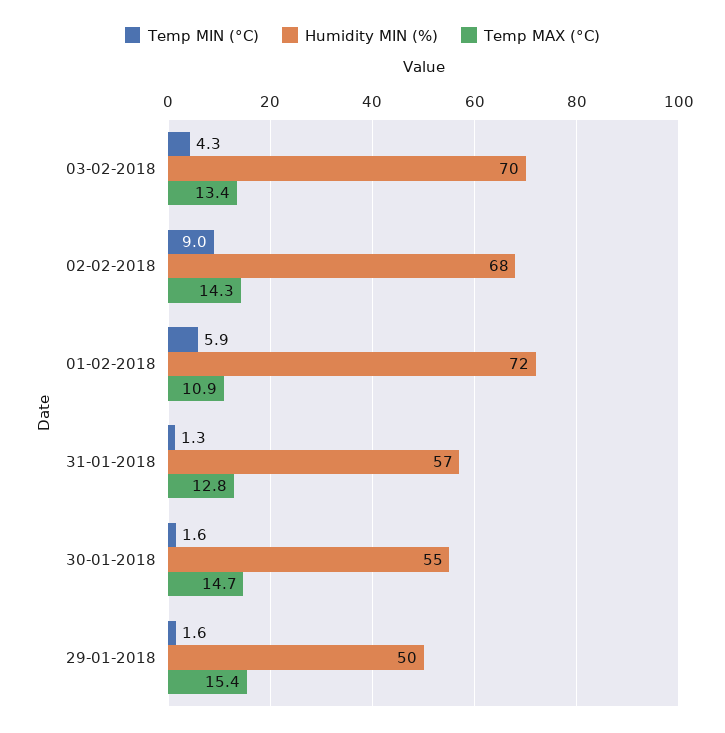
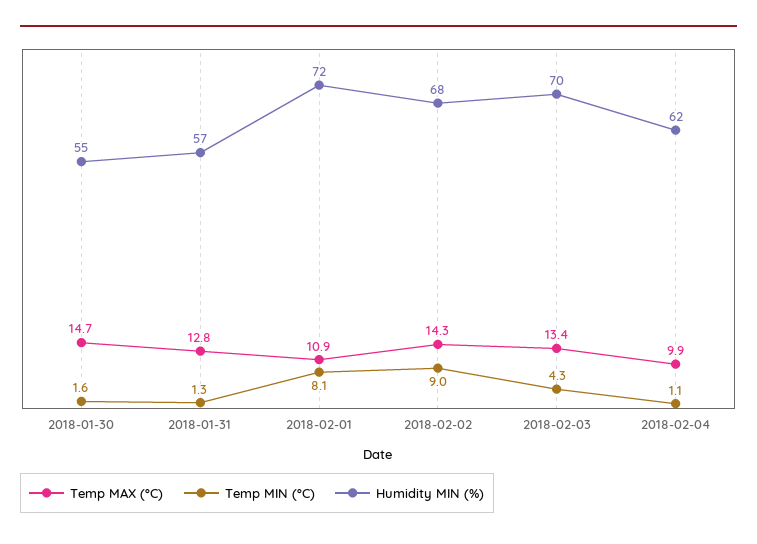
Temp MIN (°C), 01-02-2018: 5.9 -> 8.1
Temp MIN (°C), 29-01-2018: 1.6 -> none
Humidity MIN (%), 29-01-2018: 50 -> none
Temp MAX (°C), 29-01-2018: 15.4 -> none
Temp MAX (°C), 2018-02-04: none -> 9.9
Temp MIN (°C), 2018-02-04: none -> 1.1
Humidity MIN (%), 2018-02-04: none -> 62

